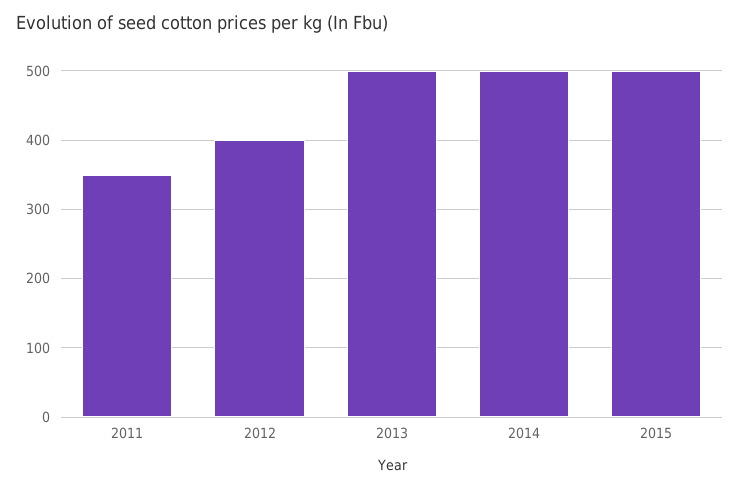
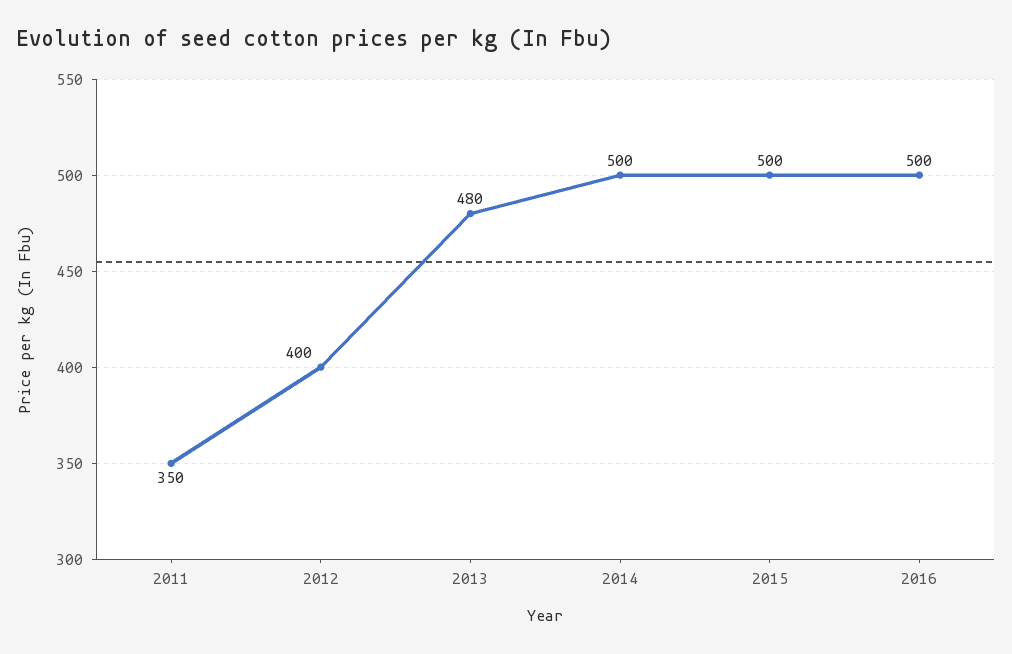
2013: 500 -> 480
2016: none -> 500

